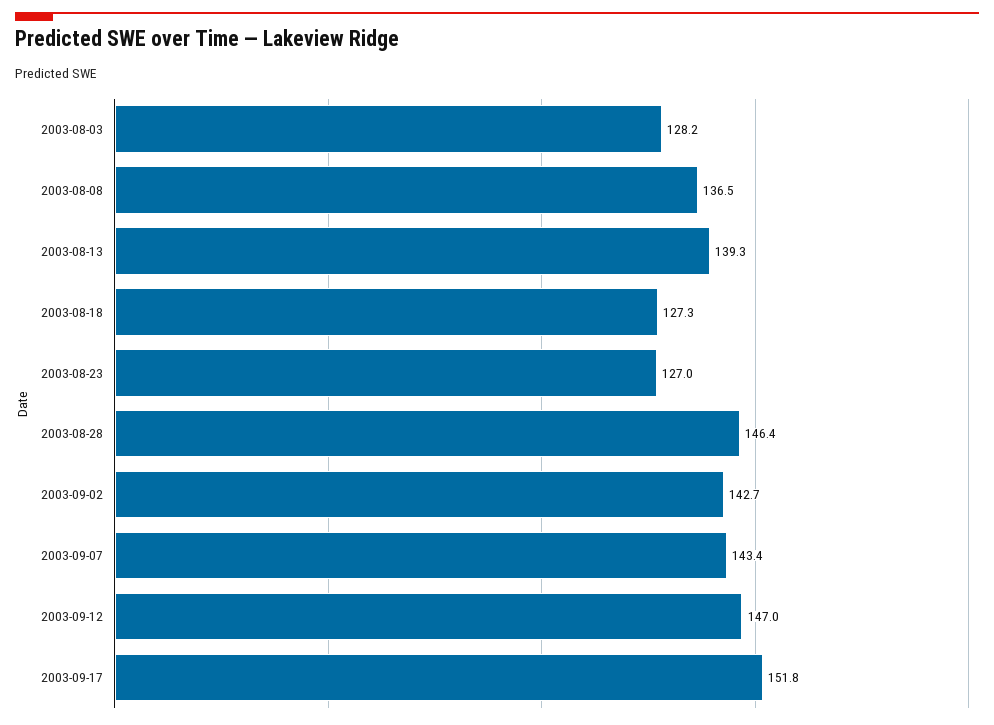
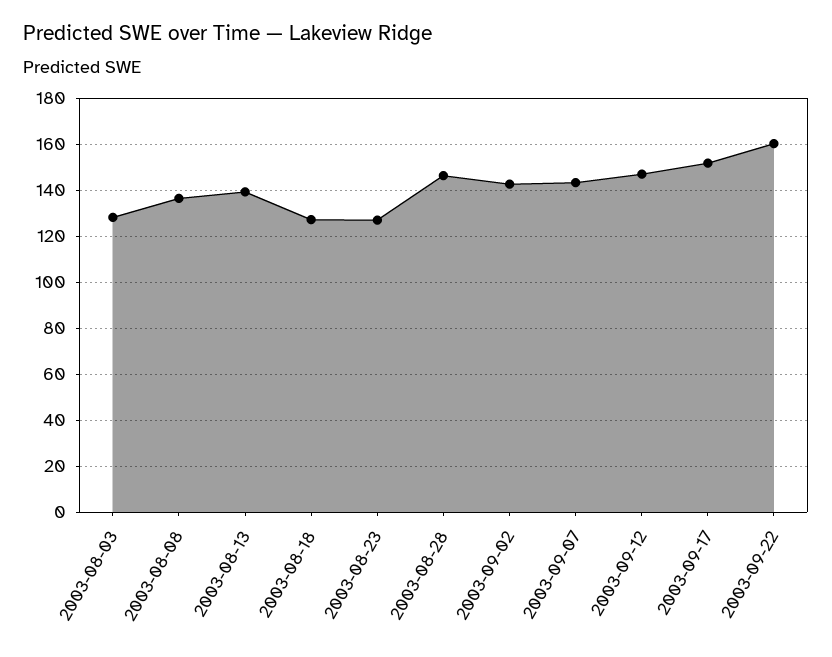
2003-09-22: none -> 160

